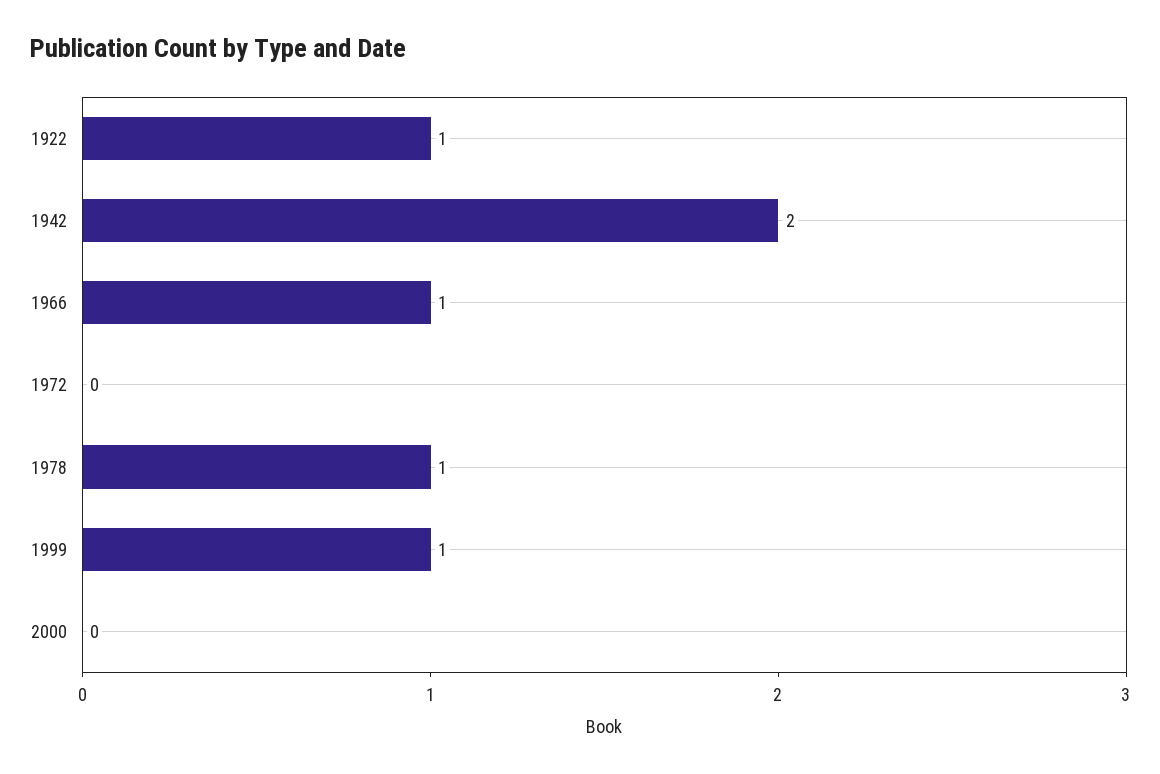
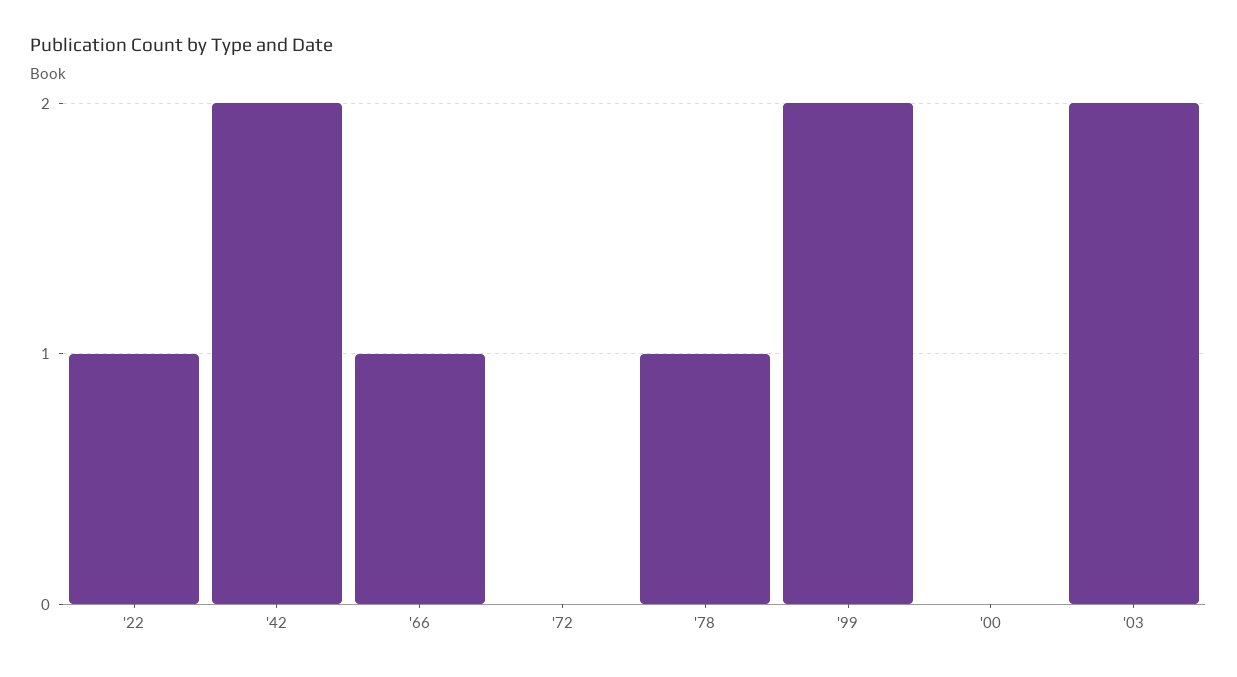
1999: 1 -> 2
'03: none -> 2

